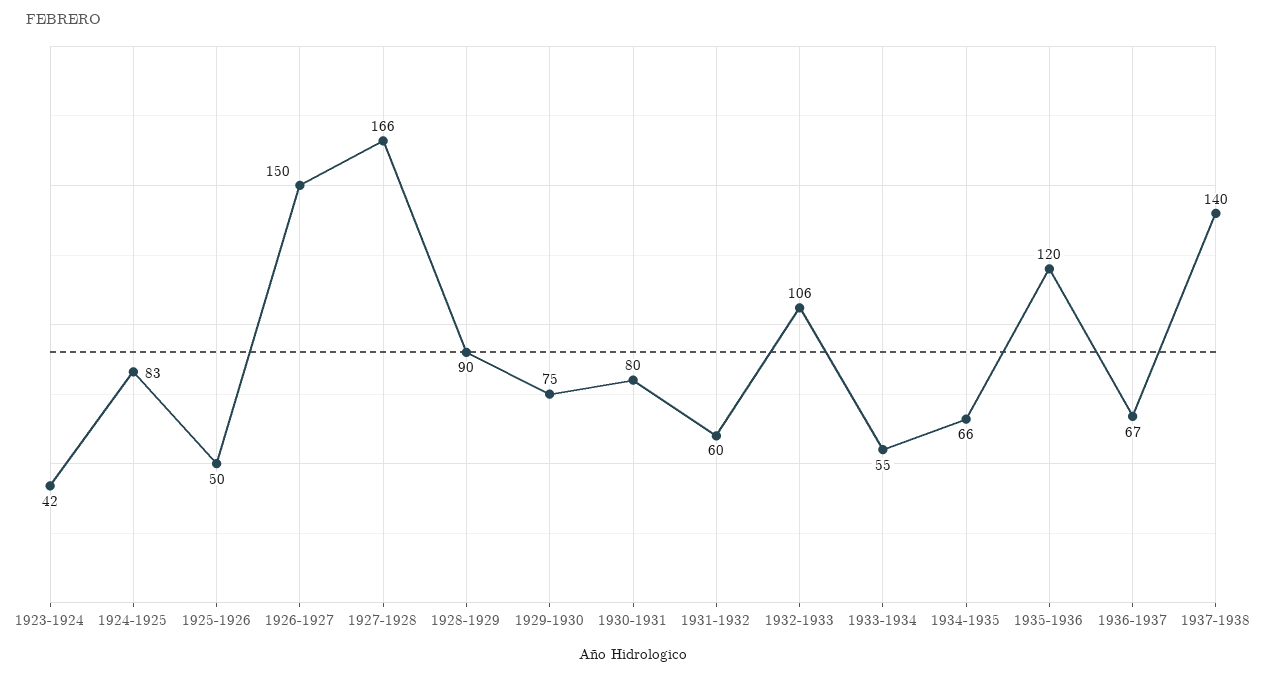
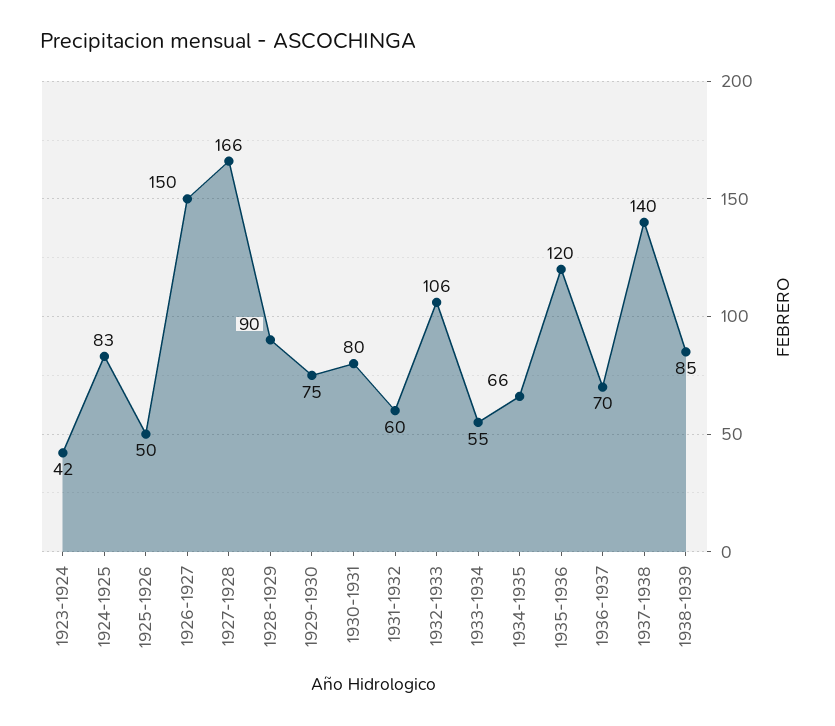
1936-1937: 67 -> 70
1938-1939: none -> 85

